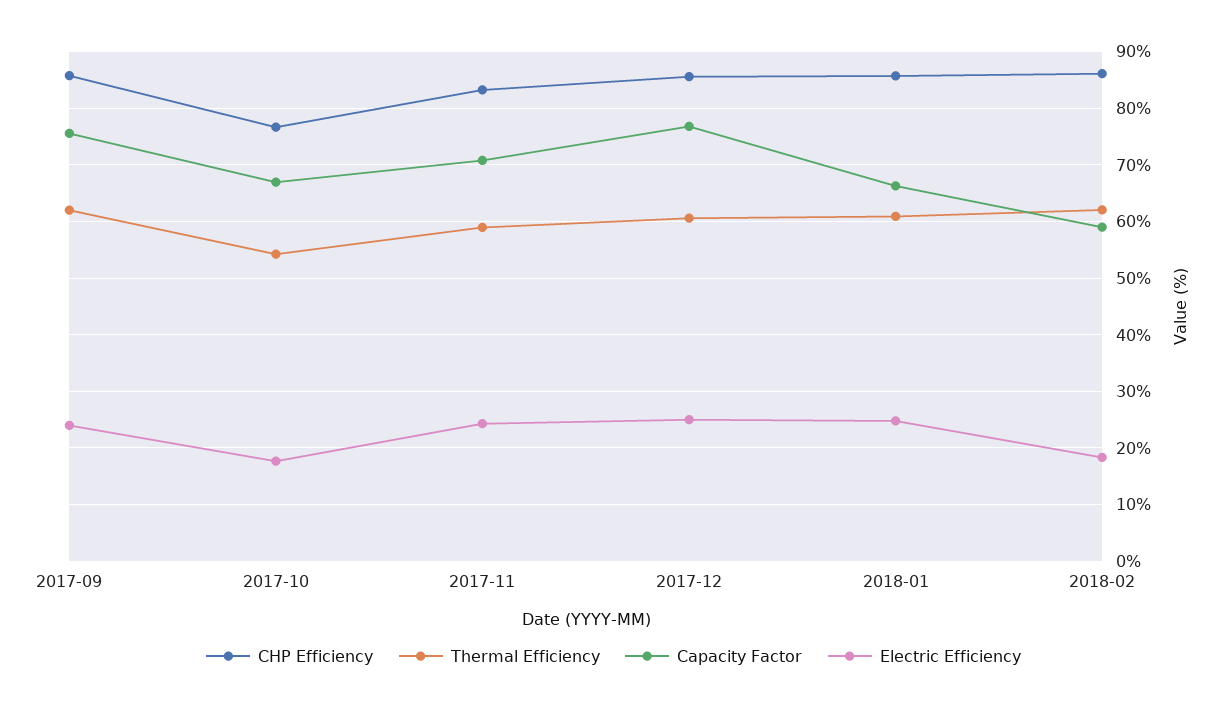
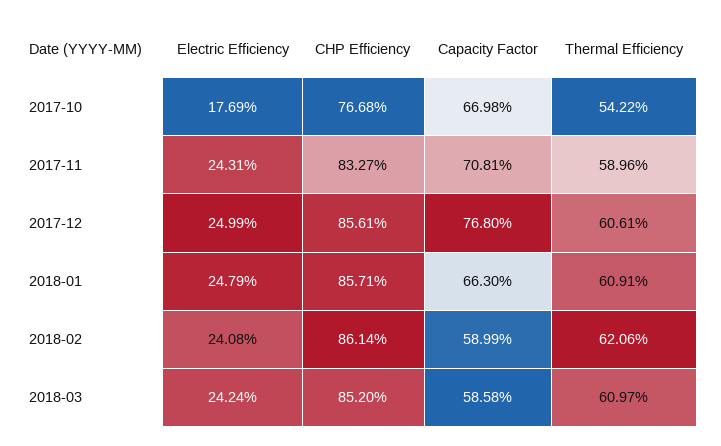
CHP Efficiency, 2017-09: 86 -> none
Thermal Efficiency, 2017-09: 62 -> none
Capacity Factor, 2017-09: 76 -> none
Electric Efficiency, 2017-09: 24 -> none
Electric Efficiency, 2018-02: 18 -> 24.08
Electric Efficiency, 2018-03: none -> 24.24
CHP Efficiency, 2018-03: none -> 85.2
Capacity Factor, 2018-03: none -> 58.58
Thermal Efficiency, 2018-03: none -> 60.97

